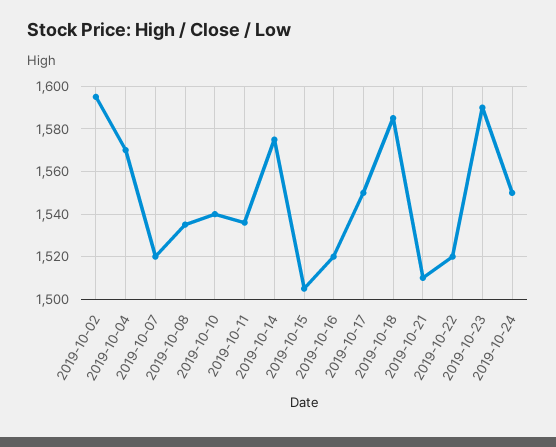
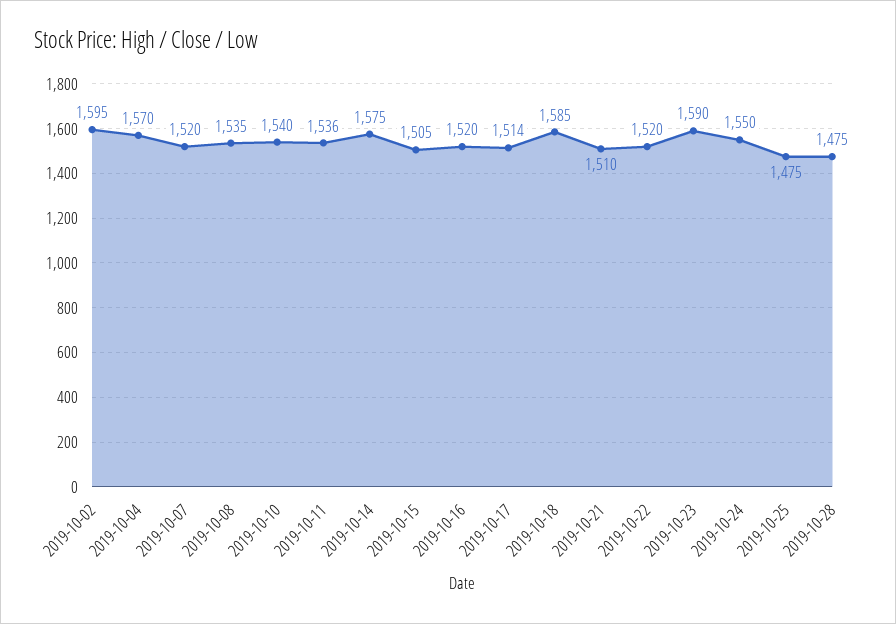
2019-10-17: 1550 -> 1514
2019-10-25: none -> 1475
2019-10-28: none -> 1475

